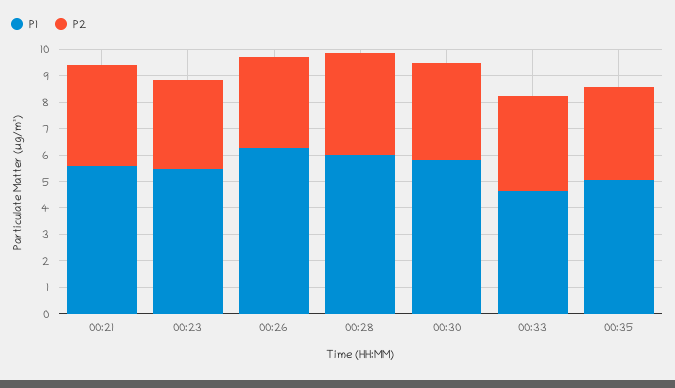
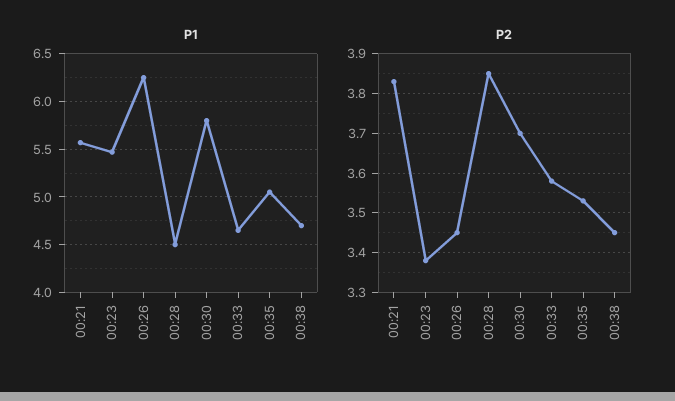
P1, 00:28: 6 -> 4.5
P1, 00:38: none -> 4.7
P2, 00:38: none -> 3.45

